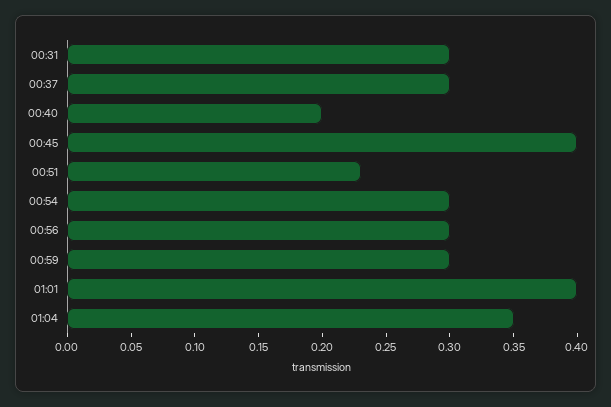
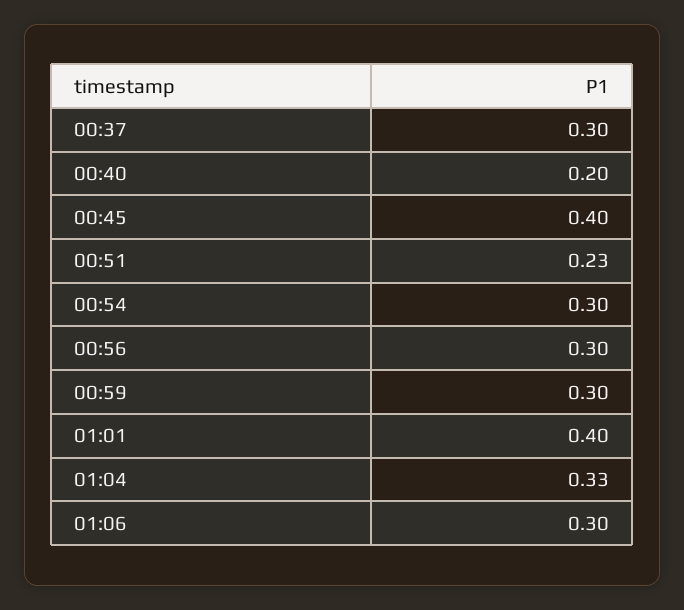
00:31: 0.3 -> none
01:04: 0.35 -> 0.33
01:06: none -> 0.3

